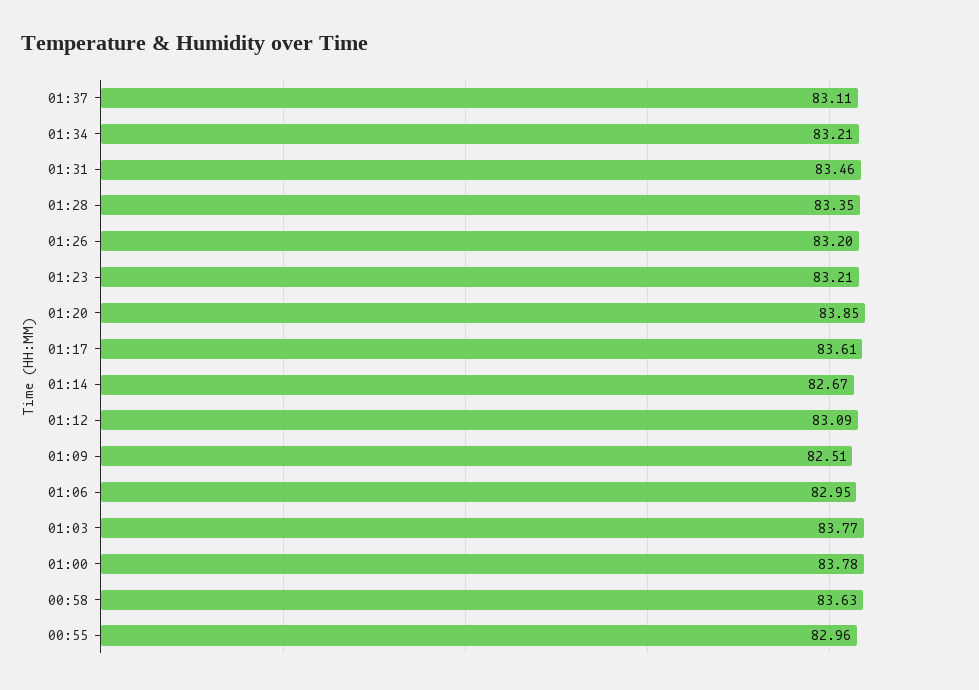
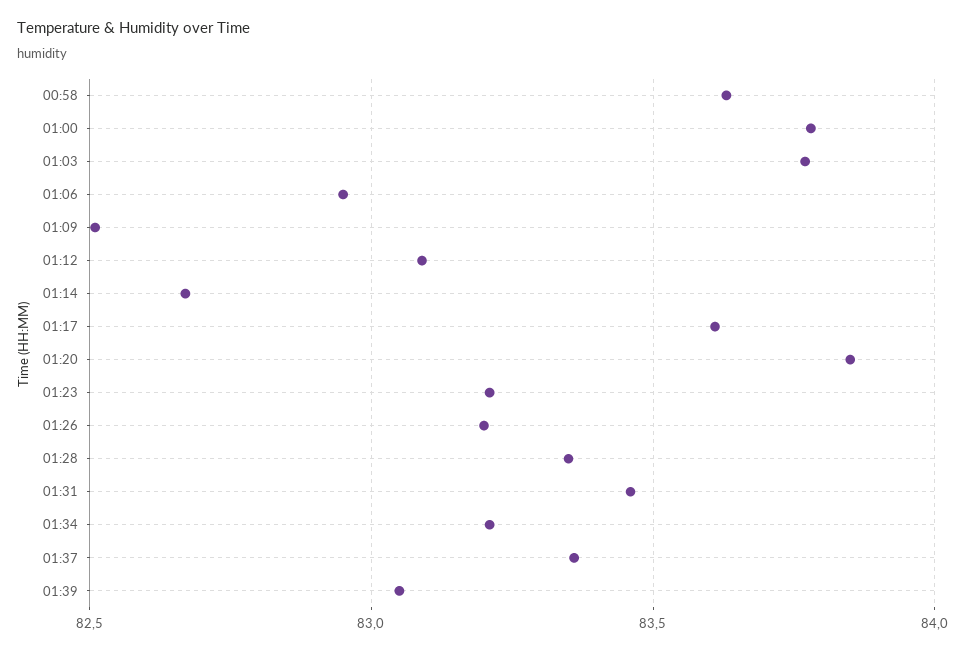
01:37: 83.11 -> 83.35
00:55: 82.96 -> none
01:39: none -> 83.05

